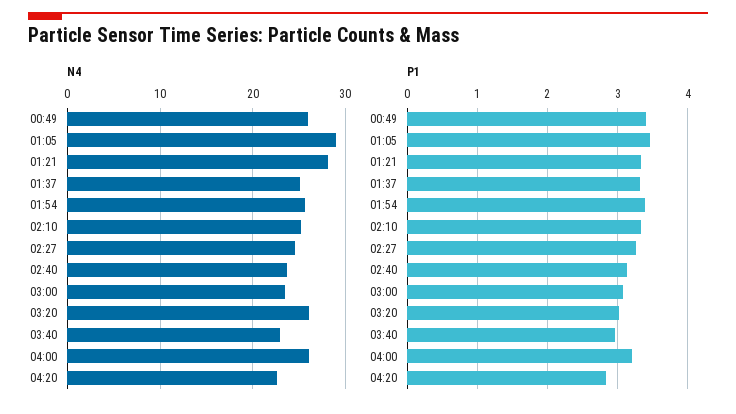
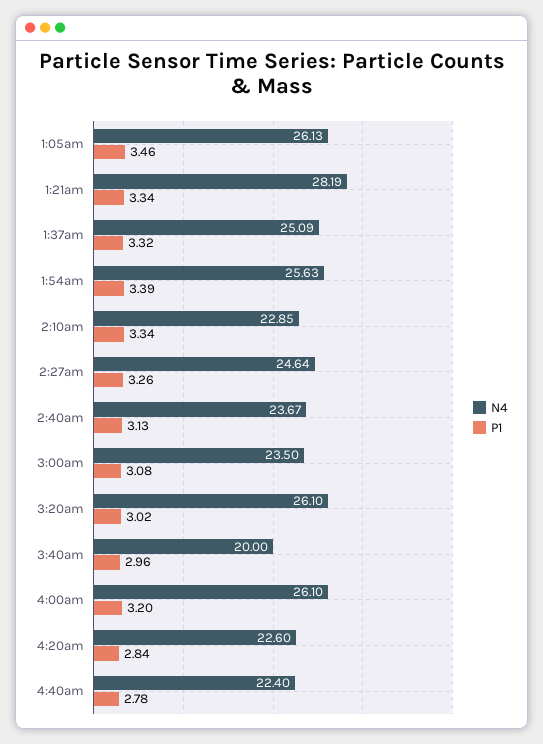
N4, 00:49: 26 -> none
N4, 01:05: 29 -> 26.13
N4, 02:10: 25 -> 22.85
N4, 03:40: 23 -> 20
P1, 00:49: 3.4 -> none
N4, 4:40am: none -> 22.4
P1, 4:40am: none -> 2.78

